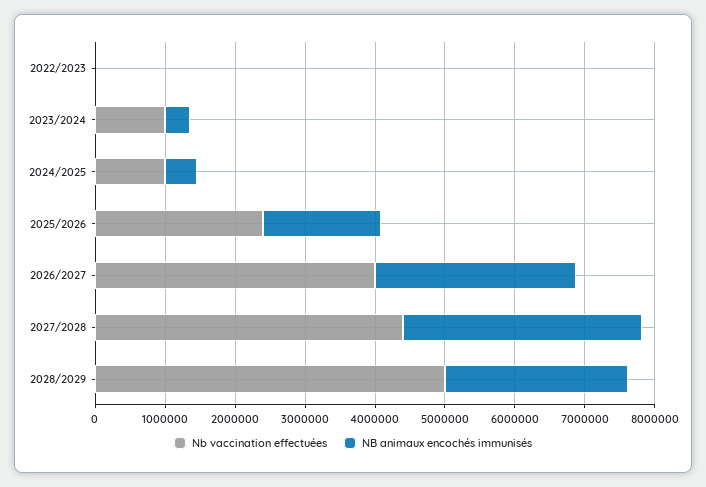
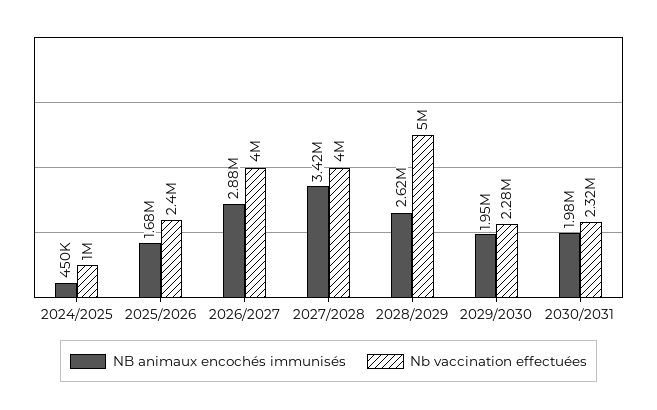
Nb vaccination effectuées, 2022/2023: 0 -> none
NB animaux encochés immunisés, 2022/2023: 0 -> none
Nb vaccination effectuées, 2023/2024: 1000000 -> none
NB animaux encochés immunisés, 2023/2024: 400000 -> none
Nb vaccination effectuées, 2027/2028: 4400000 -> 4000000
NB animaux encochés immunisés, 2029/2030: none -> 1950000
Nb vaccination effectuées, 2029/2030: none -> 2280000
NB animaux encochés immunisés, 2030/2031: none -> 1980000
Nb vaccination effectuées, 2030/2031: none -> 2320000

